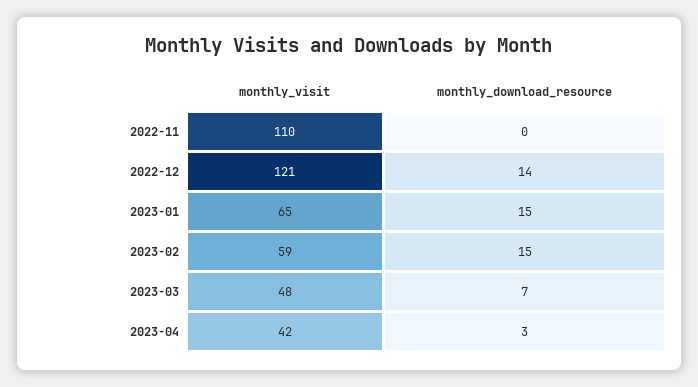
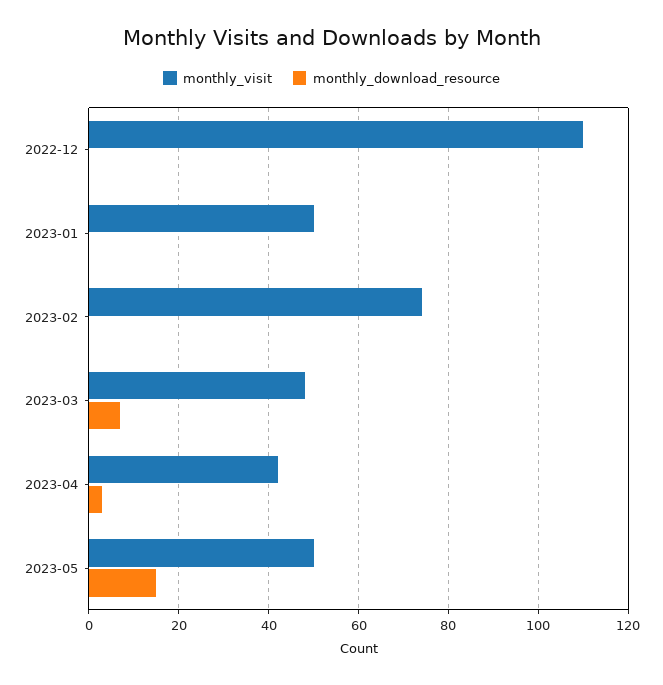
monthly_visit, 2022-11: 110 -> none
monthly_download_resource, 2022-11: 0 -> none
monthly_visit, 2022-12: 121 -> 110
monthly_download_resource, 2022-12: 14 -> 0
monthly_visit, 2023-01: 65 -> 50
monthly_download_resource, 2023-01: 15 -> 0
monthly_visit, 2023-02: 59 -> 75
monthly_download_resource, 2023-02: 15 -> 0
monthly_visit, 2023-05: none -> 50
monthly_download_resource, 2023-05: none -> 15

